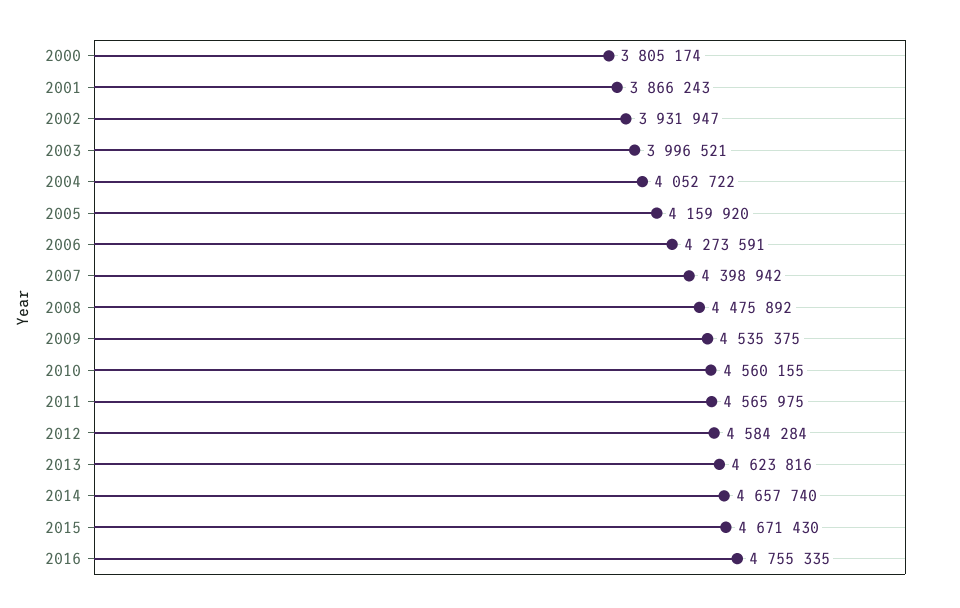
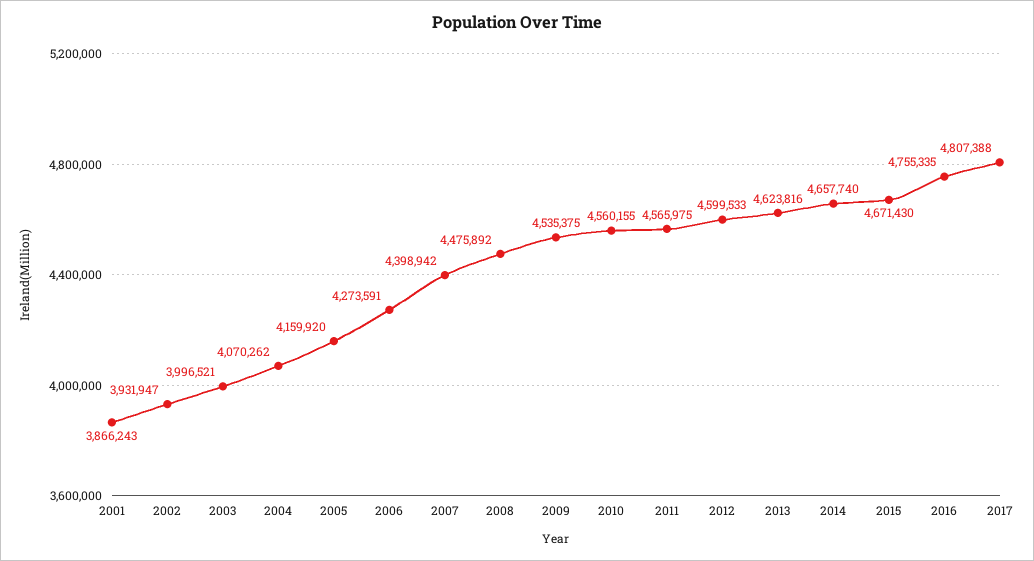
2000: 3805174 -> none
2004: 4052722 -> 4070262
2012: 4584284 -> 4599533
2017: none -> 4807388

